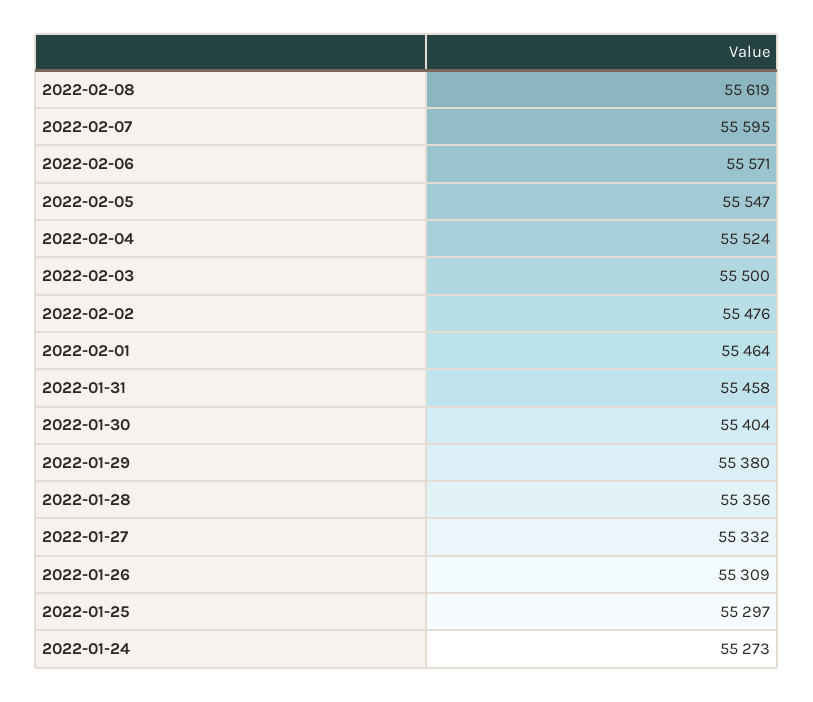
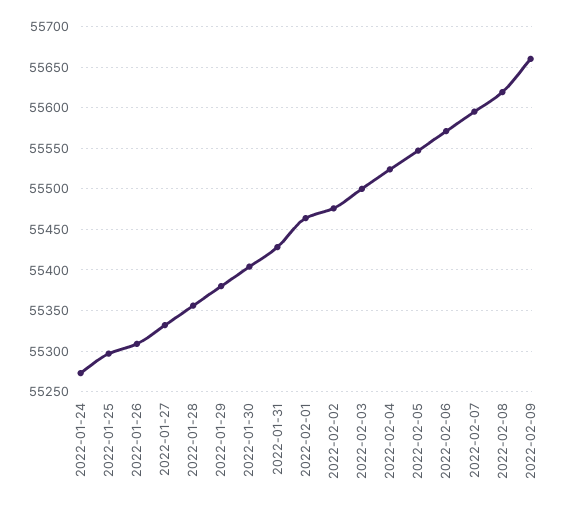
2022-01-31: 55458 -> 55430
2022-02-09: none -> 55660

